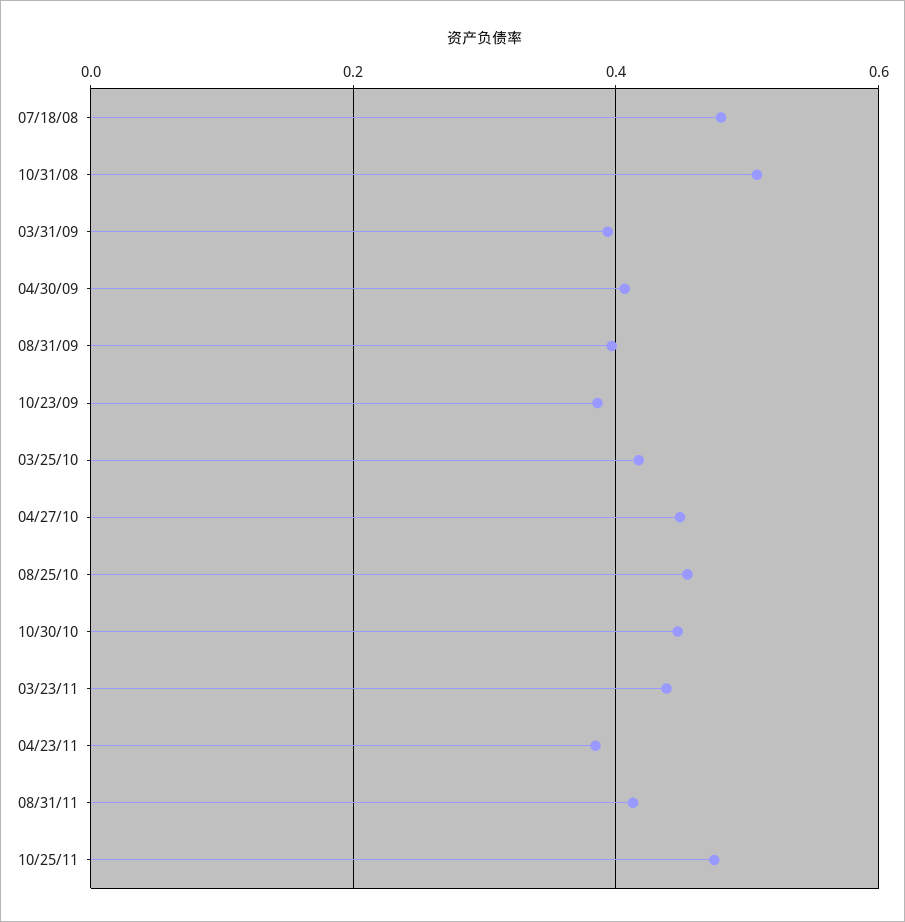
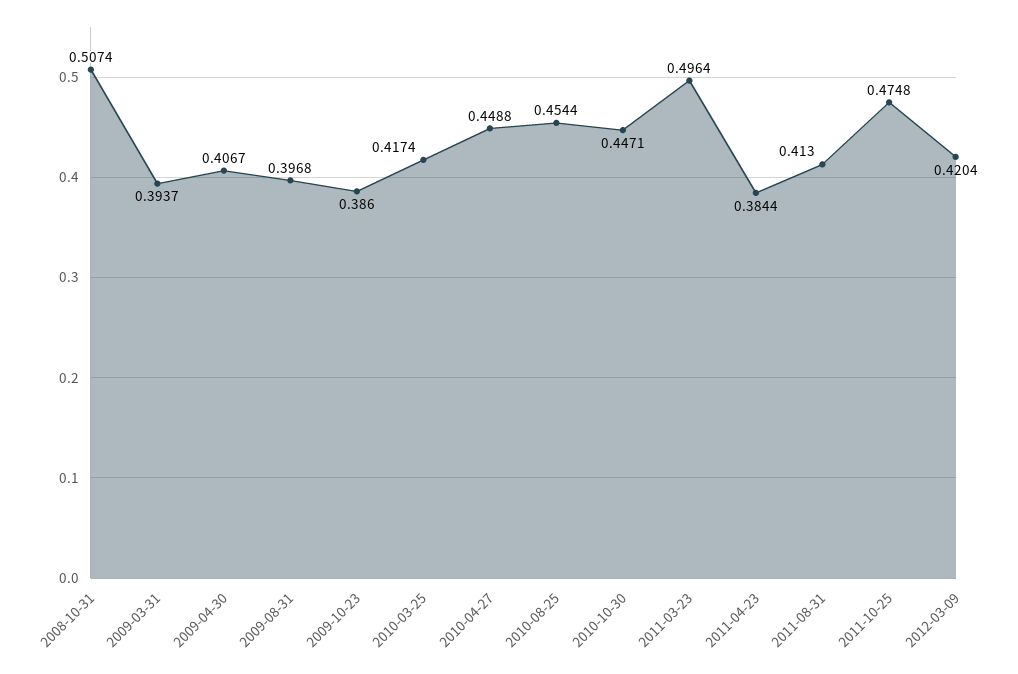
07/18/08: 0.48 -> none
03/23/11: 0.44 -> 0.4964
2012-03-09: none -> 0.4204

